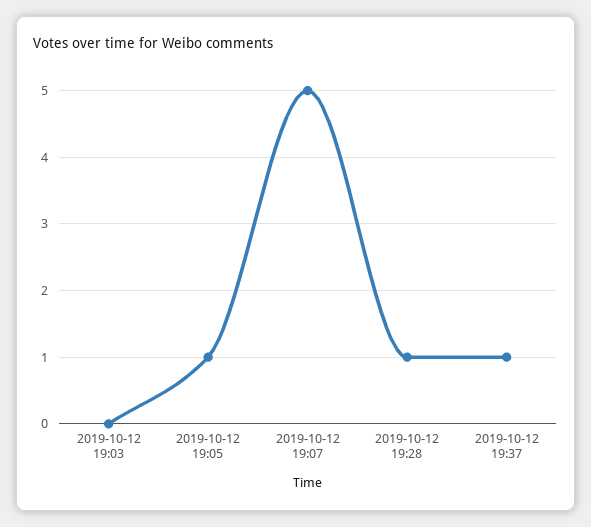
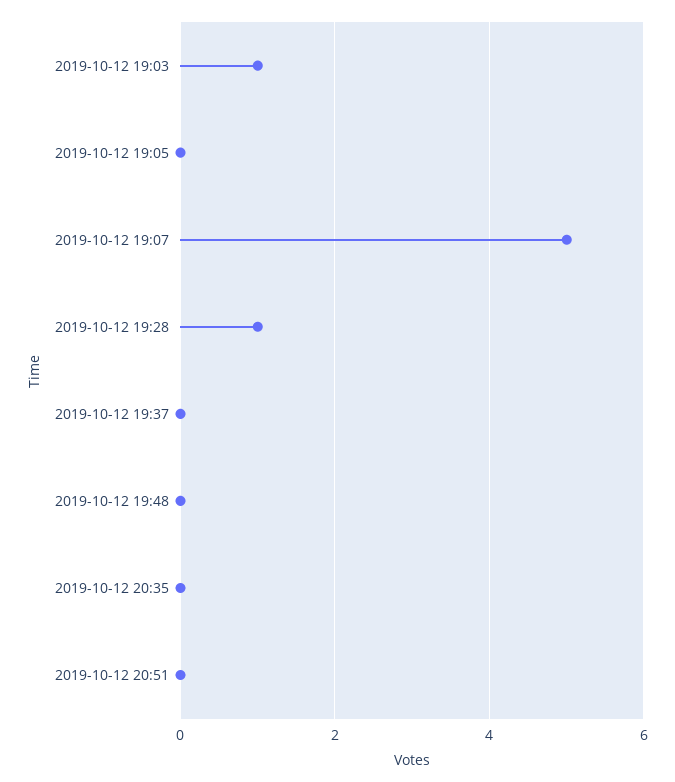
2019-10-12 19:03: 0 -> 1
2019-10-12 19:05: 1 -> 0
2019-10-12 19:37: 1 -> 0
2019-10-12 19:48: none -> 0
2019-10-12 20:35: none -> 0
2019-10-12 20:51: none -> 0

